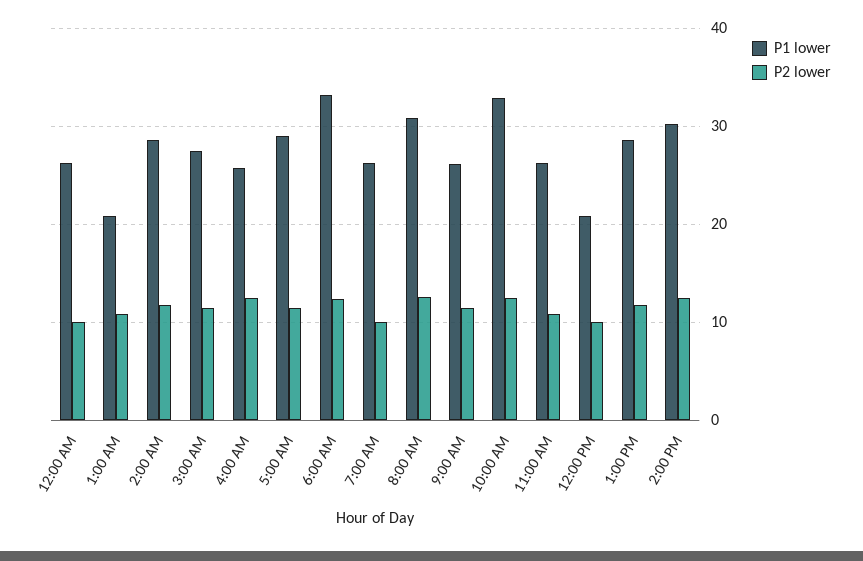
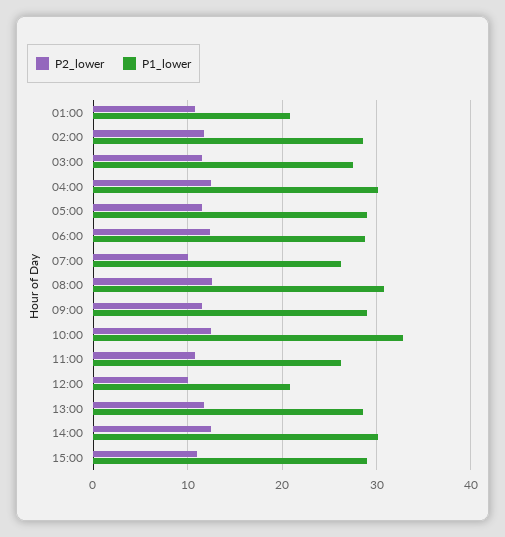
P1 lower, 12:00 AM: 26 -> none
P2 lower, 12:00 AM: 10 -> none
P1 lower, 4:00 AM: 26 -> 30
P1 lower, 6:00 AM: 33 -> 29
P1 lower, 9:00 AM: 26 -> 29
P2 lower, 15:00: none -> 11
P1 lower, 15:00: none -> 29

